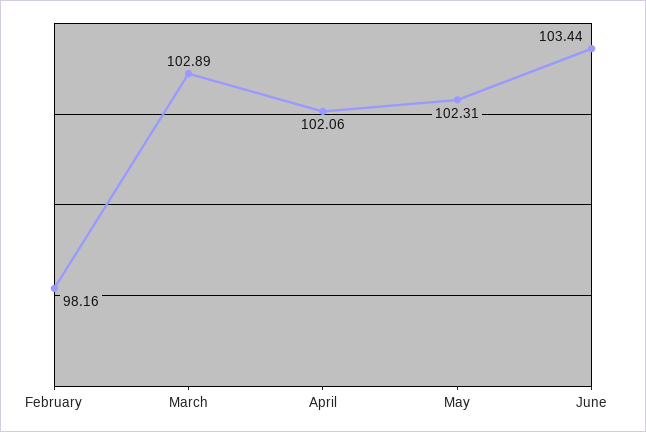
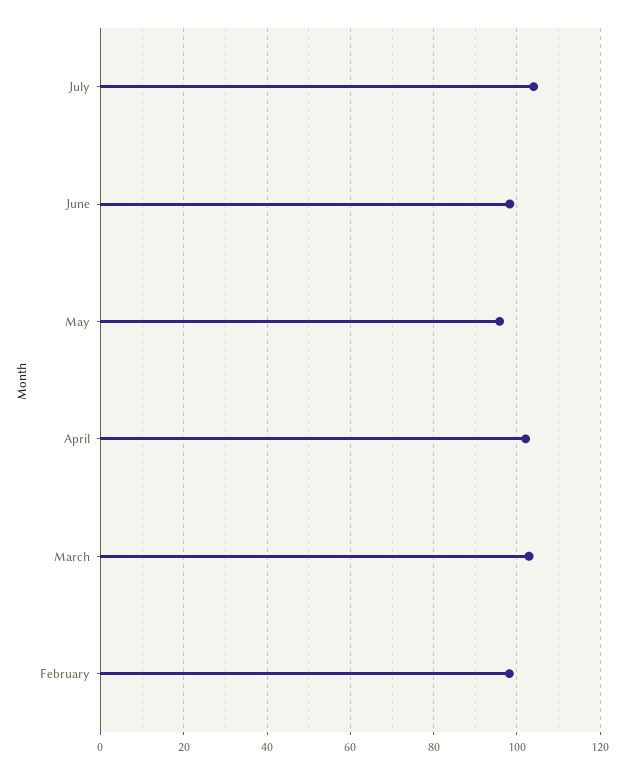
May: 102.31 -> 96
June: 103.44 -> 98
July: none -> 104

